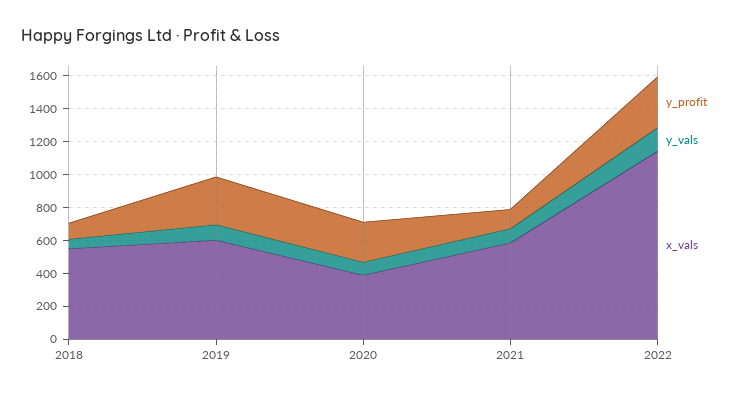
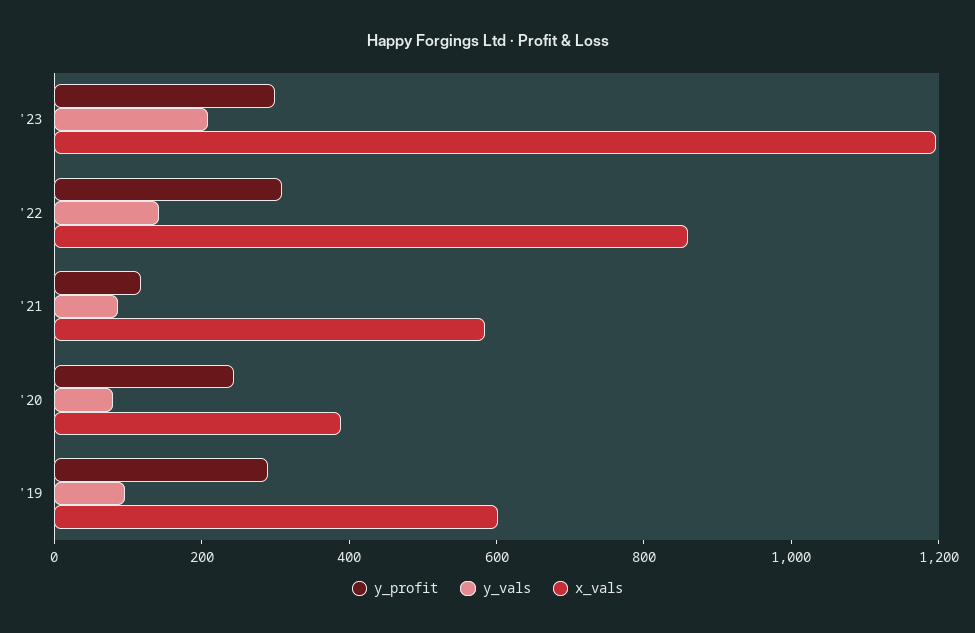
y_profit, 2018: 100 -> none
y_vals, 2018: 50 -> none
x_vals, 2018: 550 -> none
x_vals, 2022: 1150 -> 850
y_profit, '23: none -> 300
y_vals, '23: none -> 200
x_vals, '23: none -> 1200

